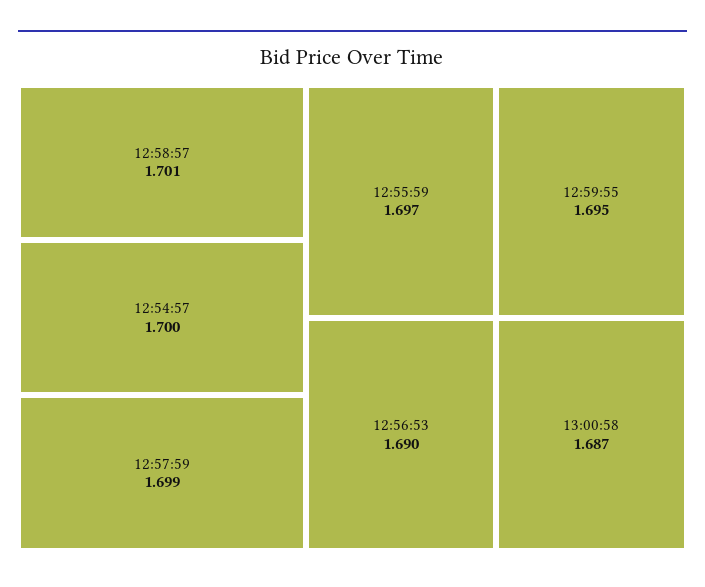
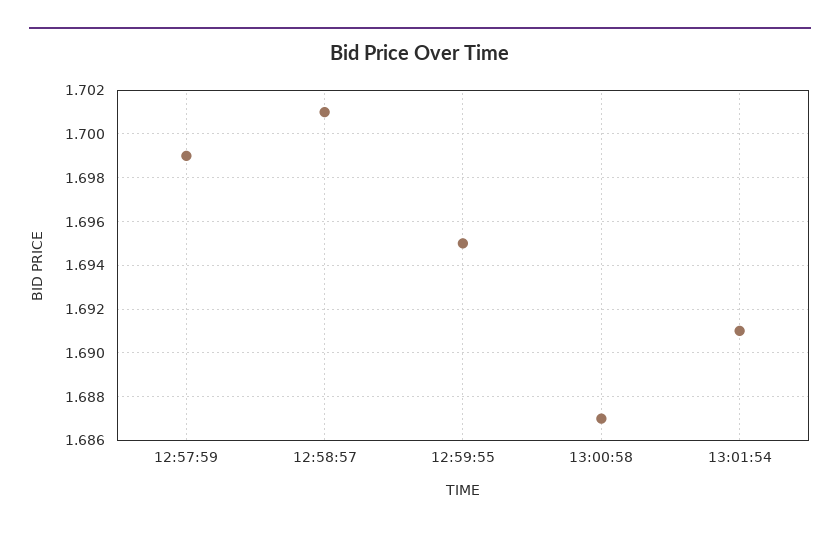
12:54:57: 1.7 -> none
12:55:59: 1.697 -> none
12:56:53: 1.69 -> none
13:01:54: none -> 1.691

